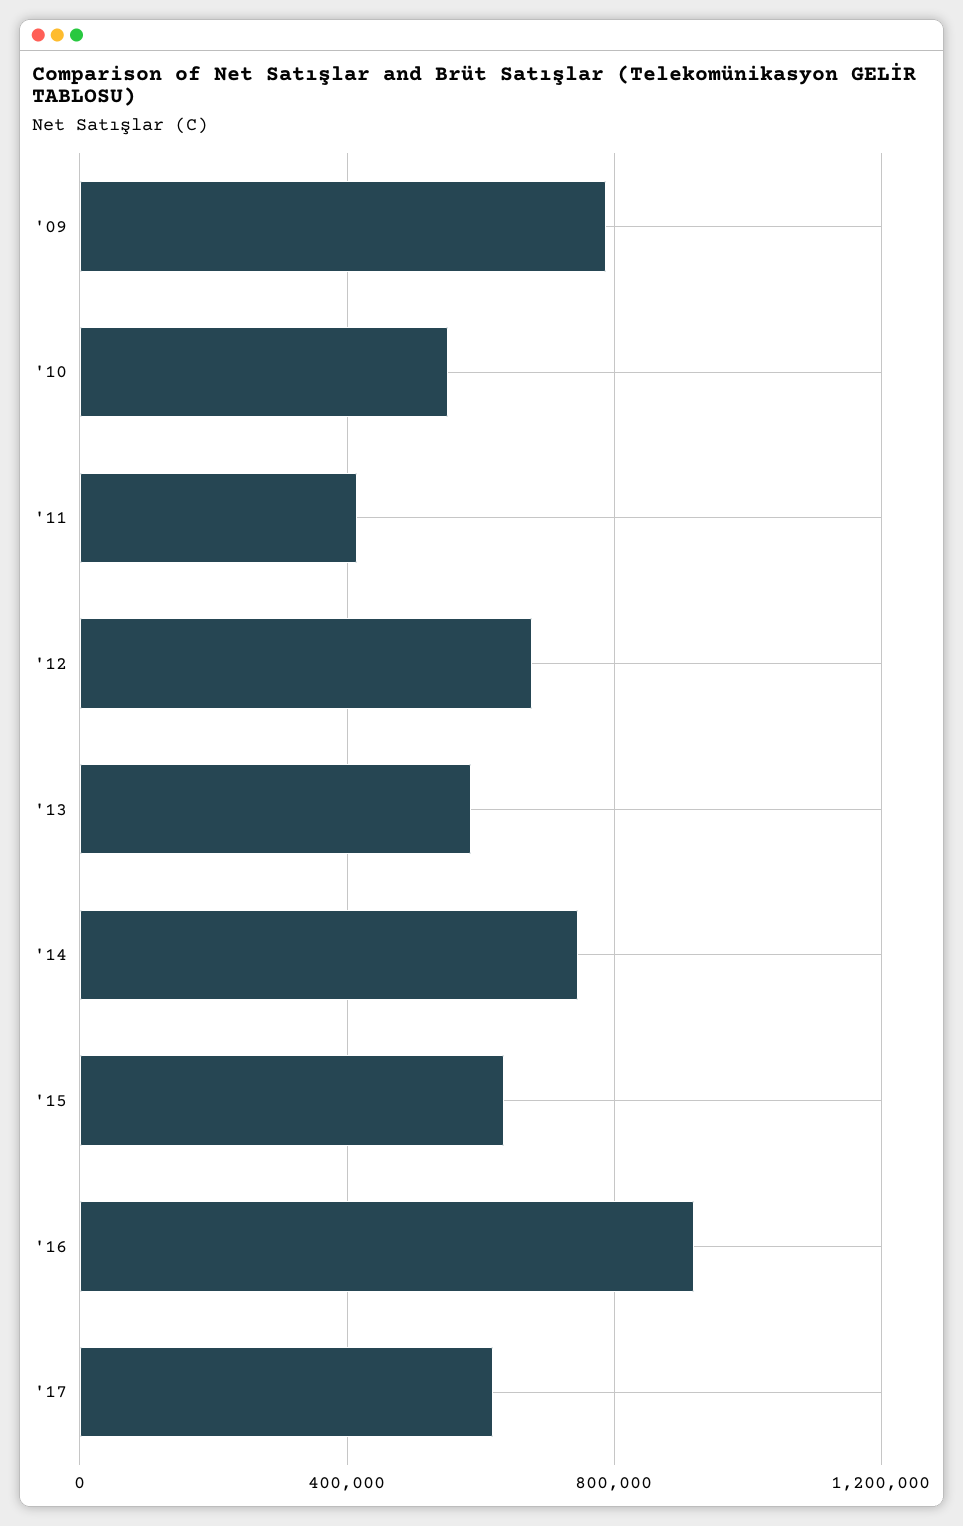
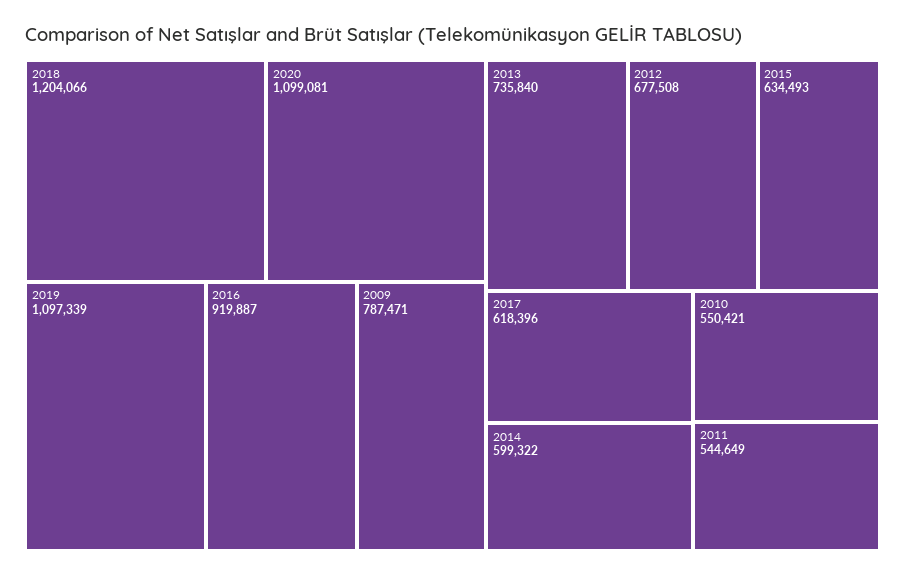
'11: 400000 -> 544649
'13: 600000 -> 735840
'14: 750000 -> 599322
2018: none -> 1204066
2020: none -> 1099081
2019: none -> 1097339

